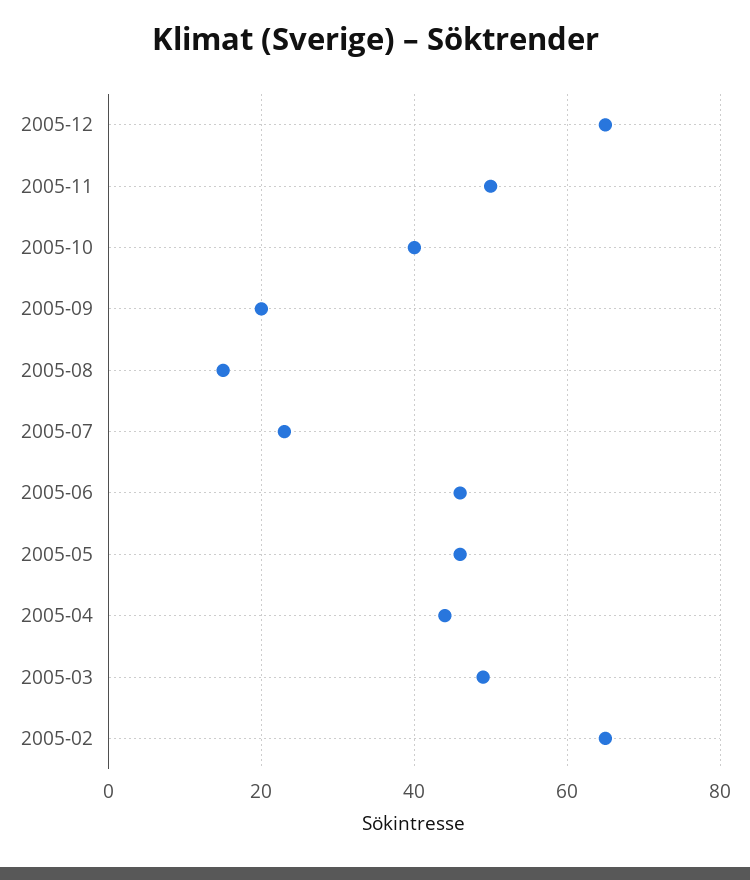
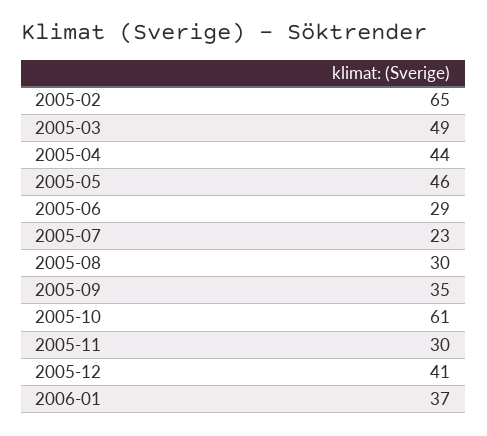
2005-12: 65 -> 41
2005-11: 50 -> 30
2005-10: 40 -> 61
2005-09: 20 -> 35
2005-08: 15 -> 30
2005-06: 45 -> 29
2006-01: none -> 37

